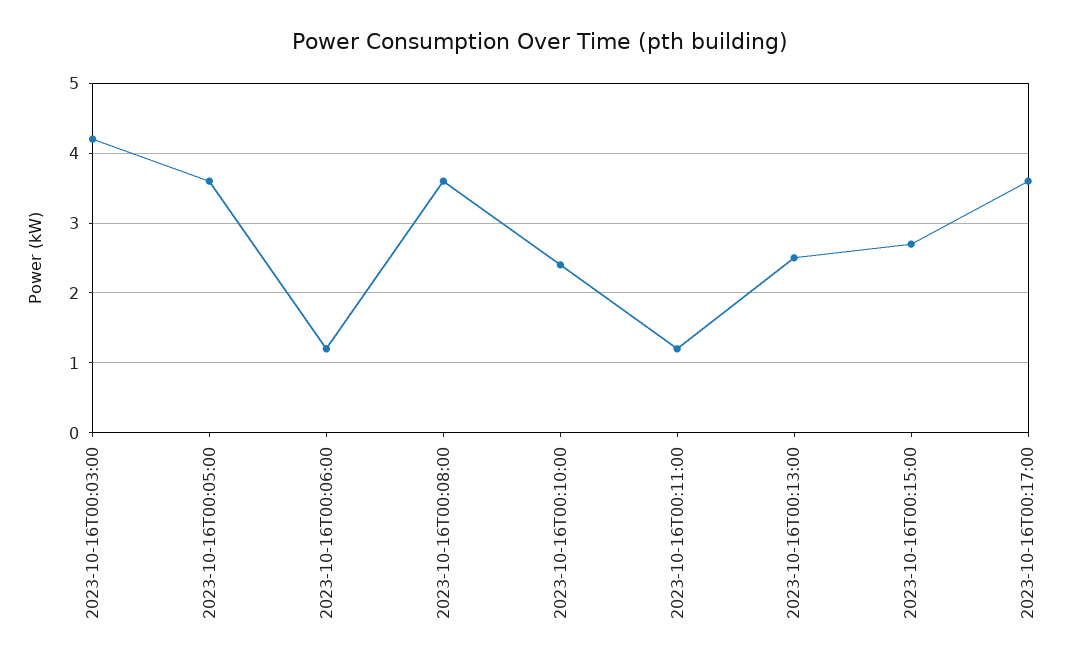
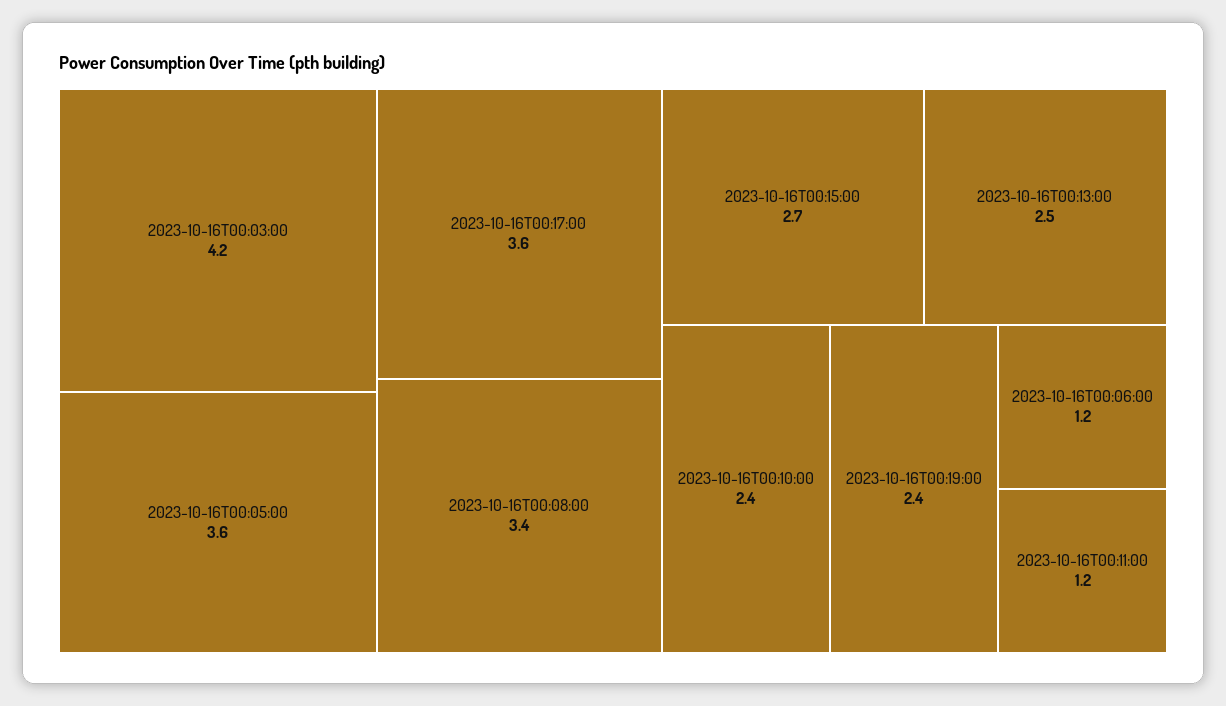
2023-10-16T00:08:00: 3.6 -> 3.4
2023-10-16T00:19:00: none -> 2.4

